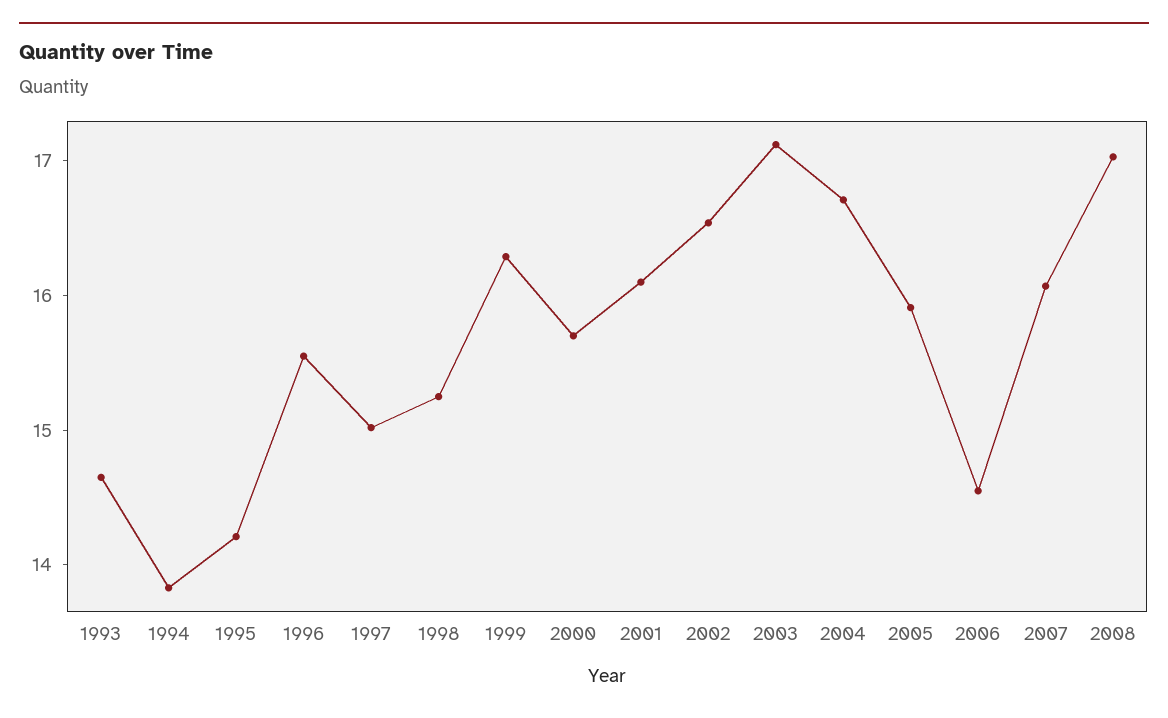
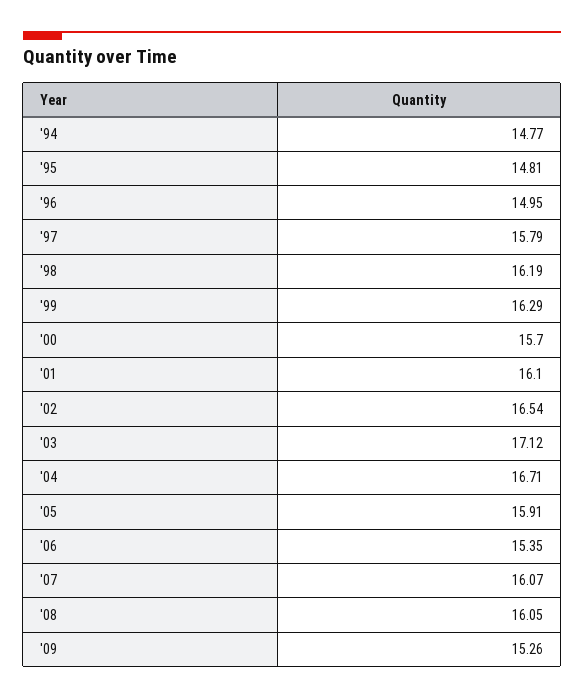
1993: 14.6 -> none
1994: 13.8 -> 14.77
1995: 14.2 -> 14.81
1996: 15.6 -> 14.95
1997: 15 -> 15.79
1998: 15.2 -> 16.19
2006: 14.6 -> 15.35
2008: 17 -> 16.05
'09: none -> 15.26

